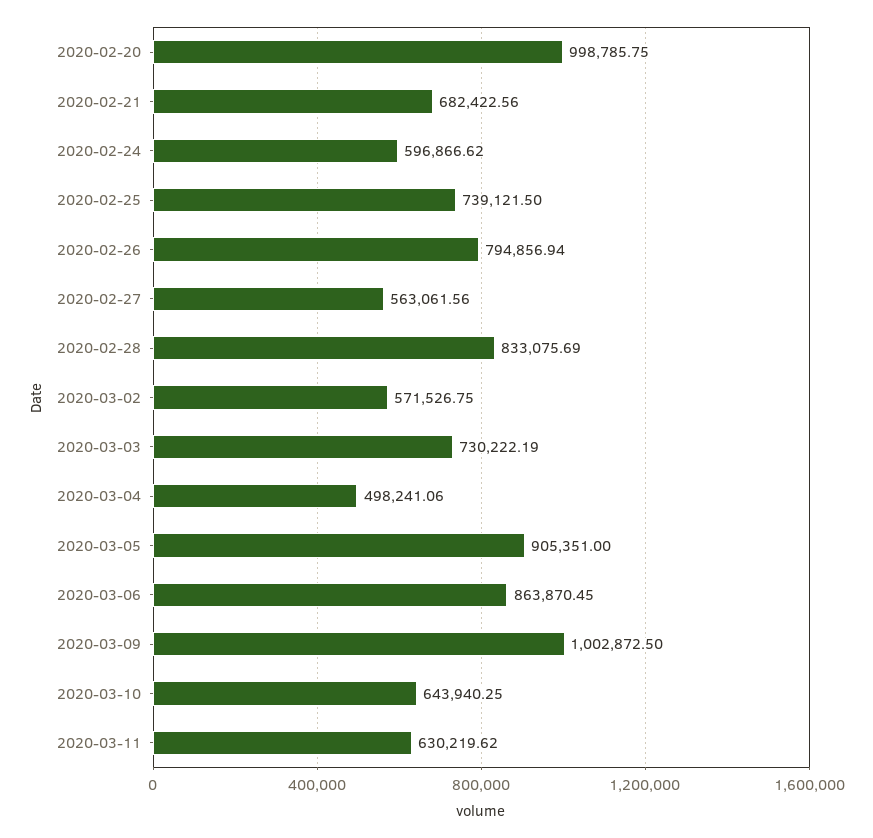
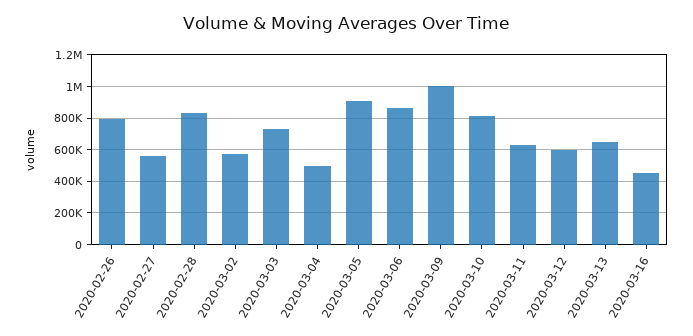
2020-02-20: 998785.75 -> none
2020-02-21: 682422.56 -> none
2020-02-24: 596866.62 -> none
2020-02-25: 739121.5 -> none
2020-03-10: 643940.25 -> 800000
2020-03-12: none -> 600000
2020-03-13: none -> 650000
2020-03-16: none -> 450000

